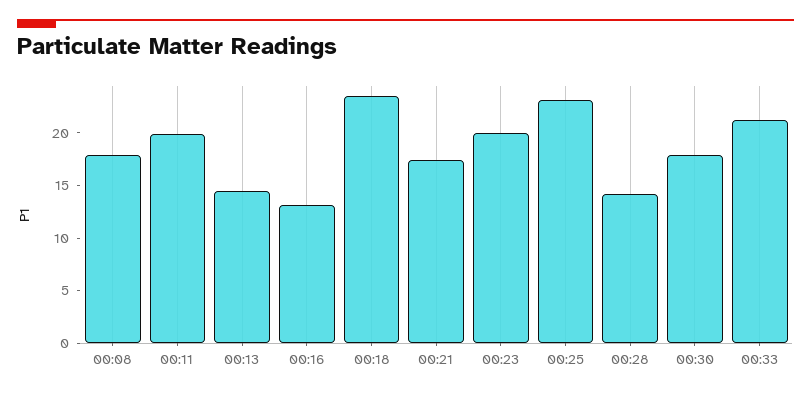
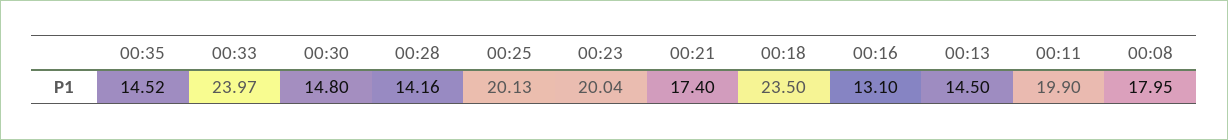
00:25: 23 -> 20.13
00:30: 18 -> 14.8
00:33: 21 -> 23.97
00:35: none -> 14.52

